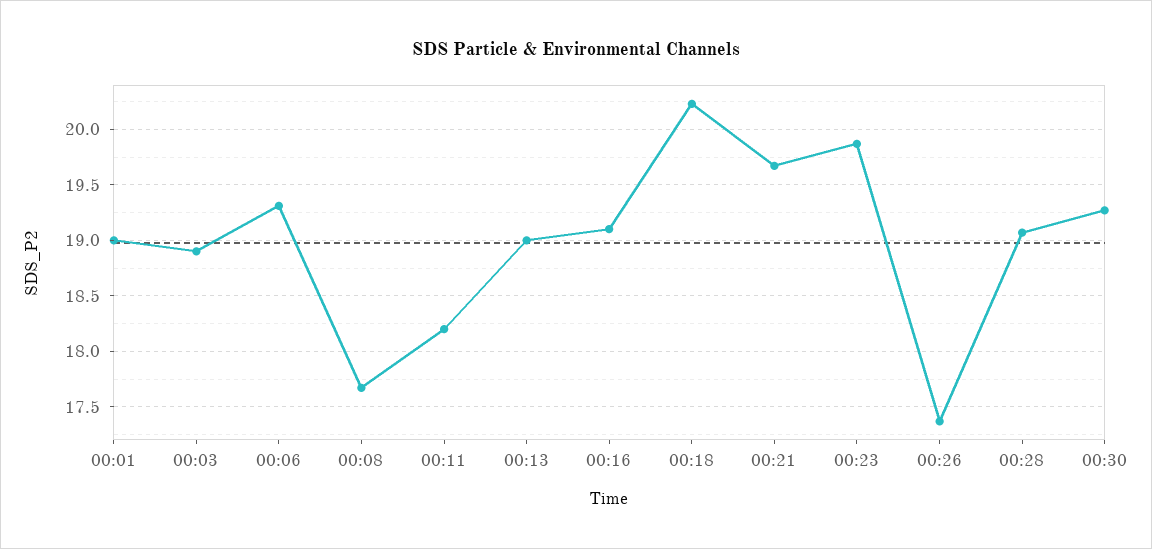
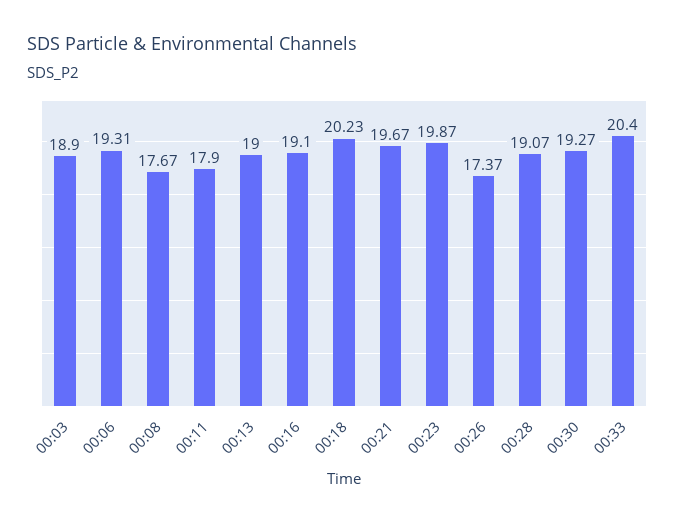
00:01: 19 -> none
00:11: 18.2 -> 17.9
00:33: none -> 20.4

